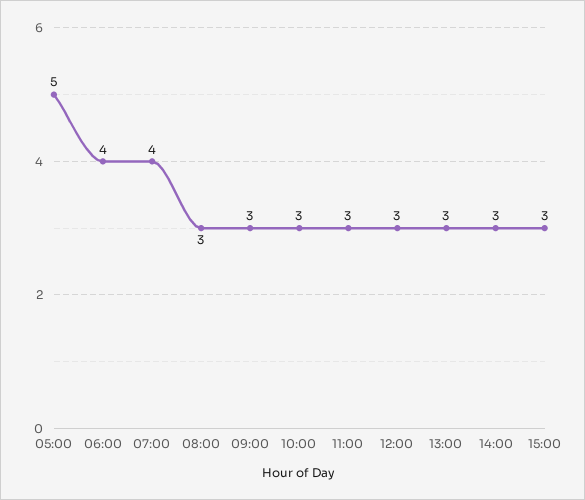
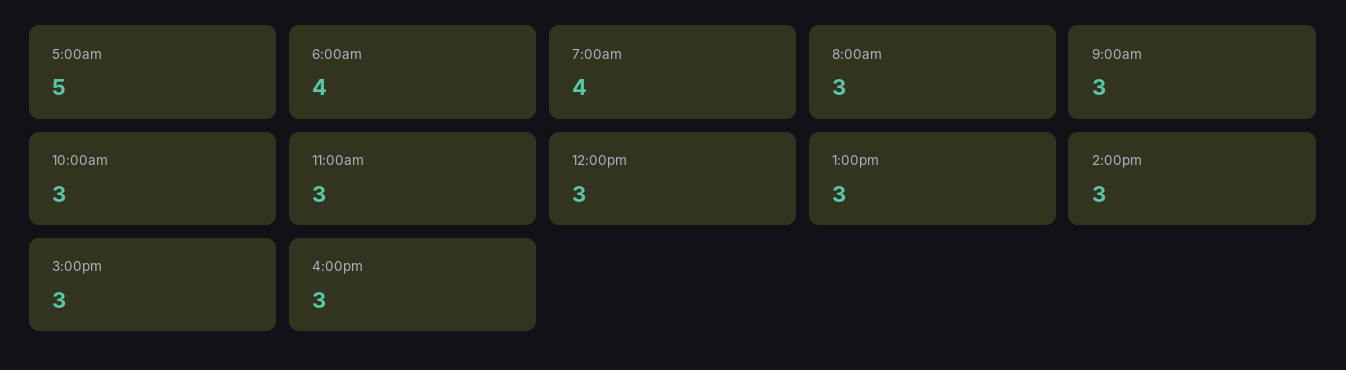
4:00pm: none -> 3

